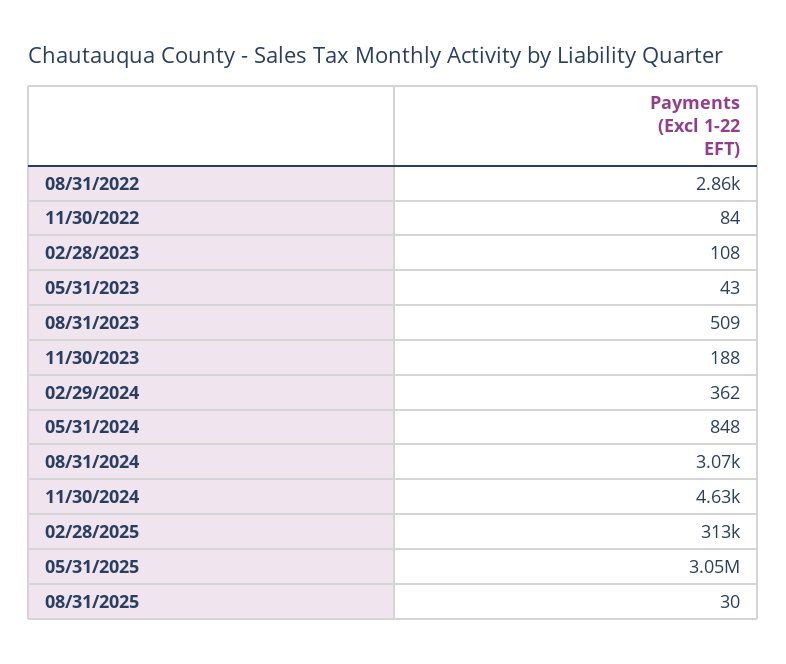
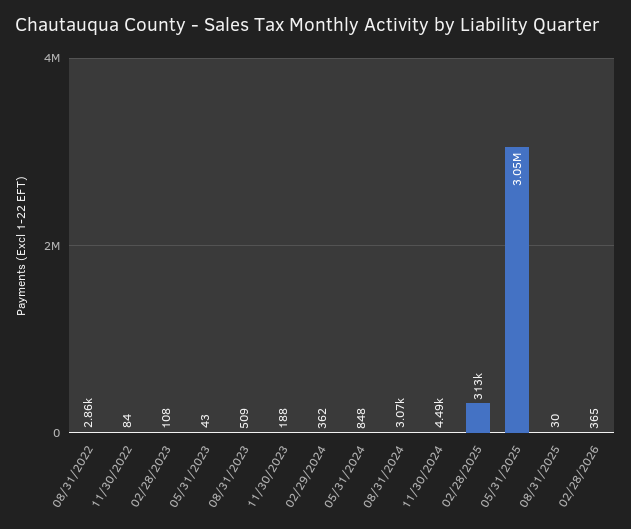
11/30/2024: 4630 -> 4490
02/28/2026: none -> 365

